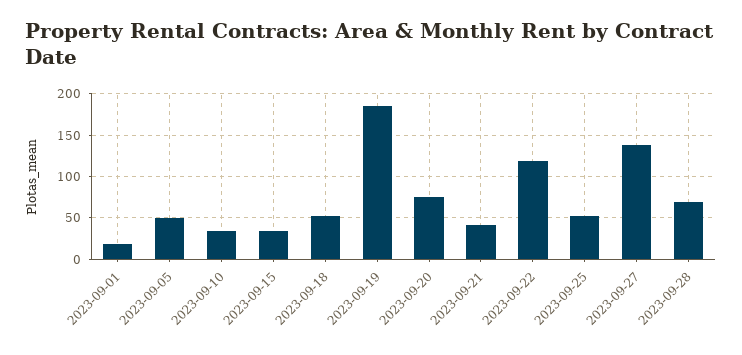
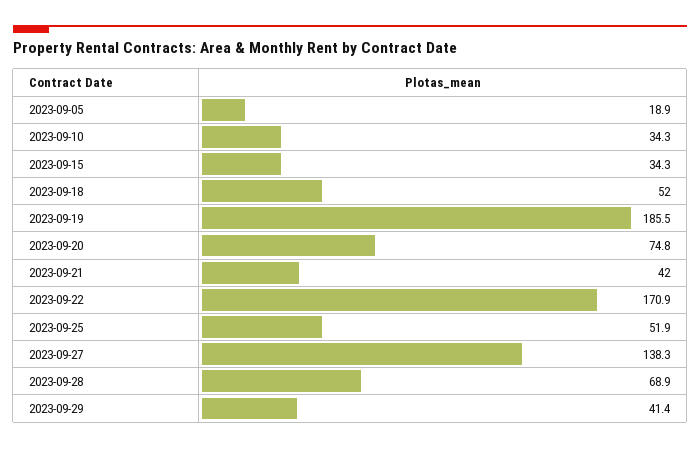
2023-09-01: 20 -> none
2023-09-05: 50 -> 18.9
2023-09-22: 120 -> 170.9
2023-09-29: none -> 41.4

